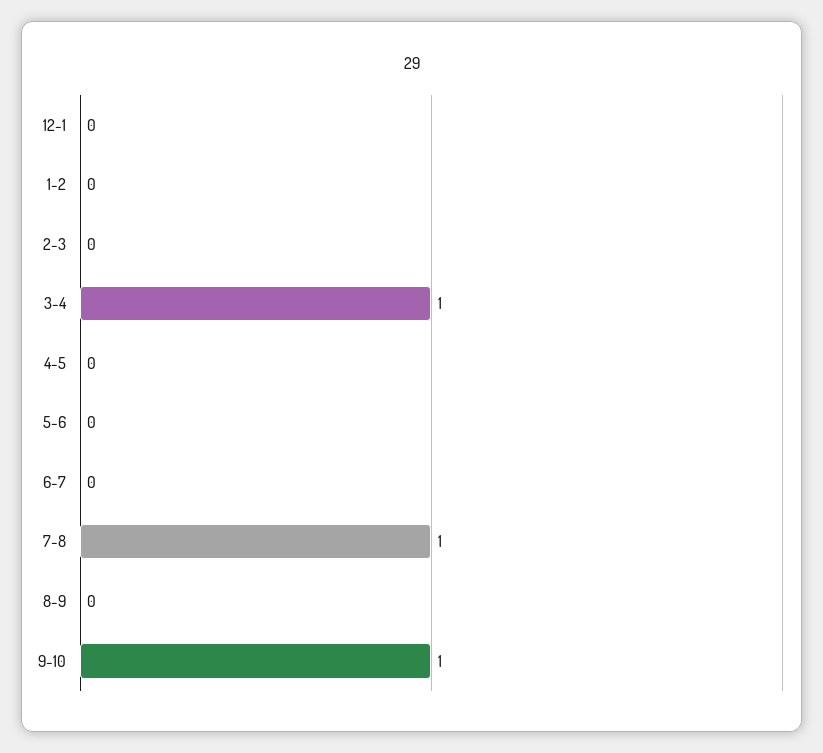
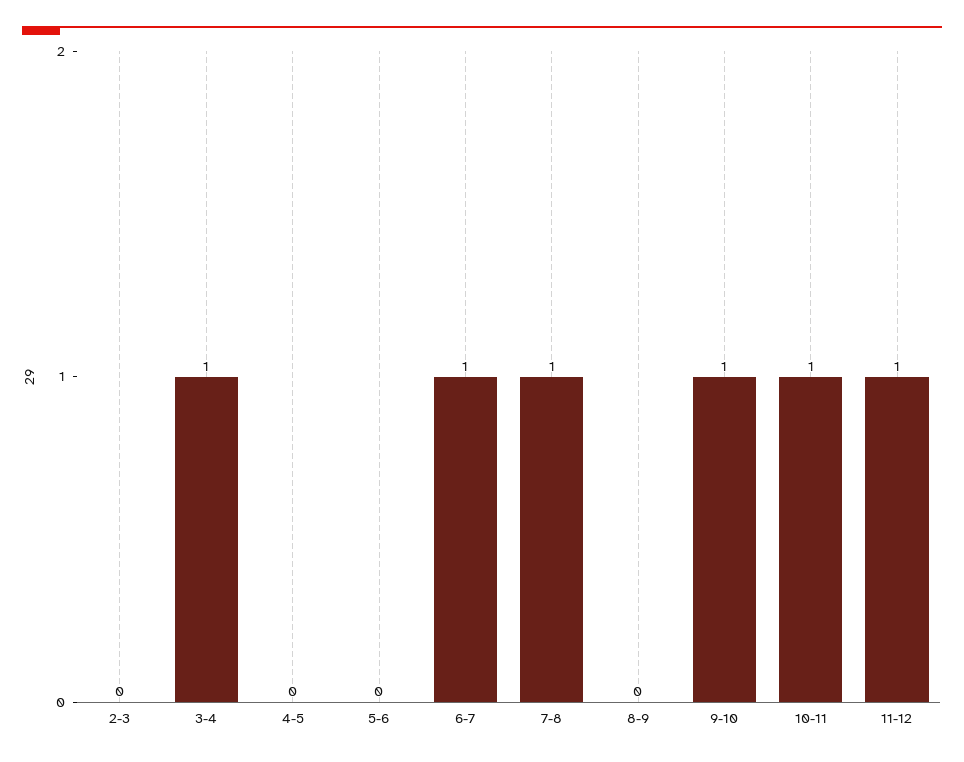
12-1: 0 -> none
1-2: 0 -> none
6-7: 0 -> 1
10-11: none -> 1
11-12: none -> 1

